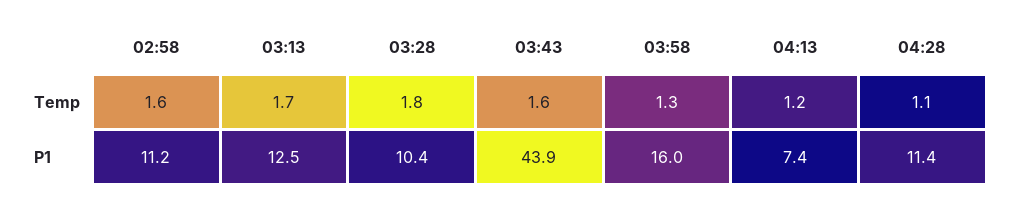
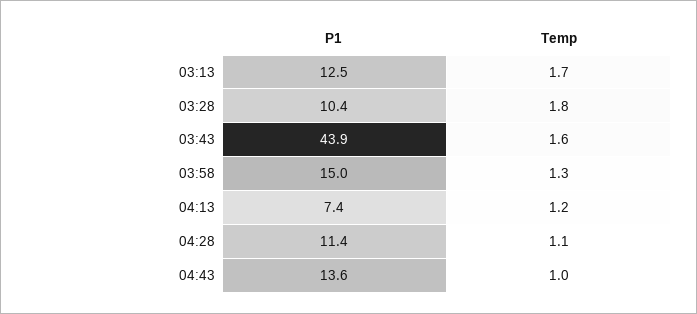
02:58, Temp: 1.6 -> none
02:58, P1: 11.2 -> none
03:58, P1: 16 -> 15
04:43, P1: none -> 13.6
04:43, Temp: none -> 1

